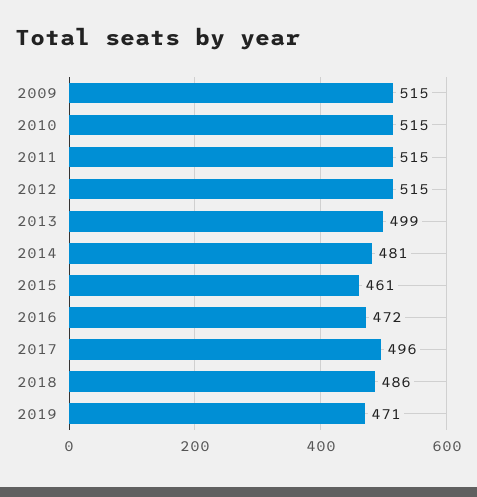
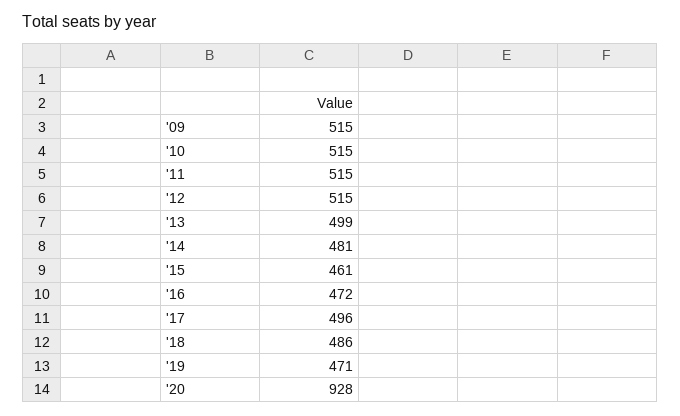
'20: none -> 928

